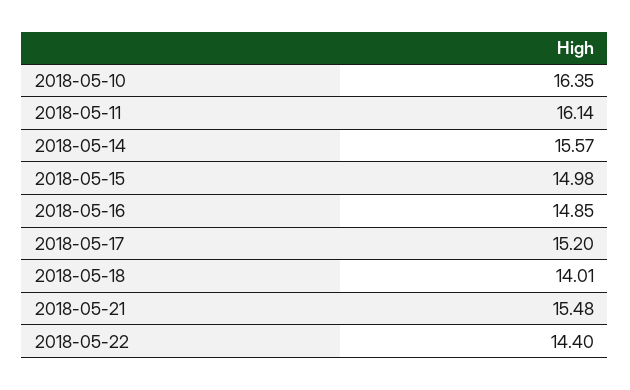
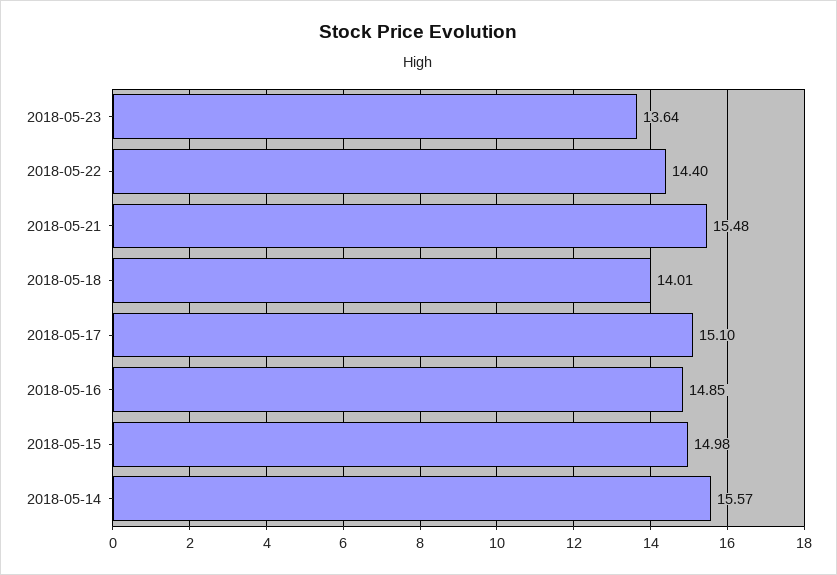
2018-05-10: 16.35 -> none
2018-05-11: 16.14 -> none
2018-05-17: 15.2 -> 15.1
2018-05-23: none -> 13.64

